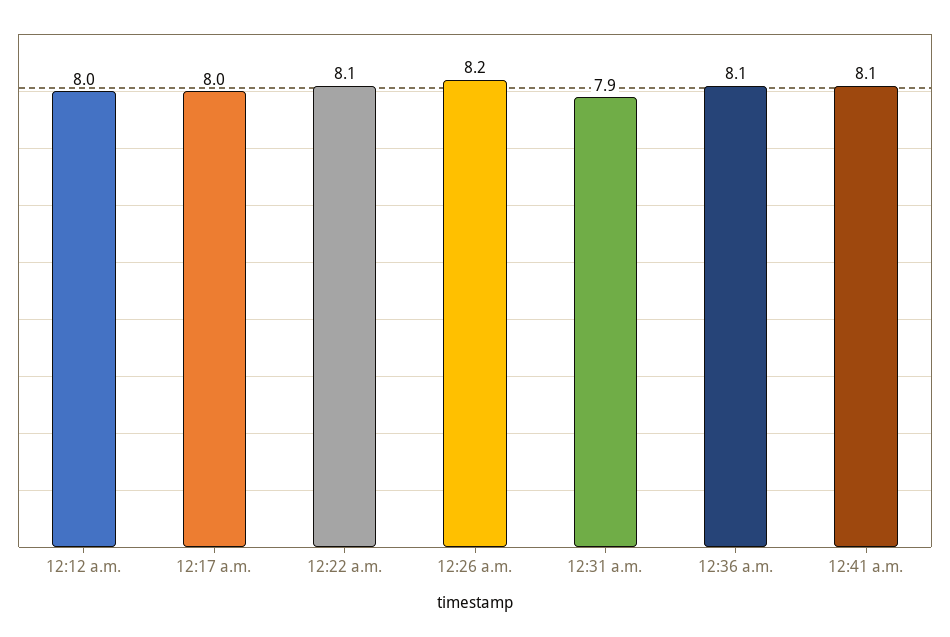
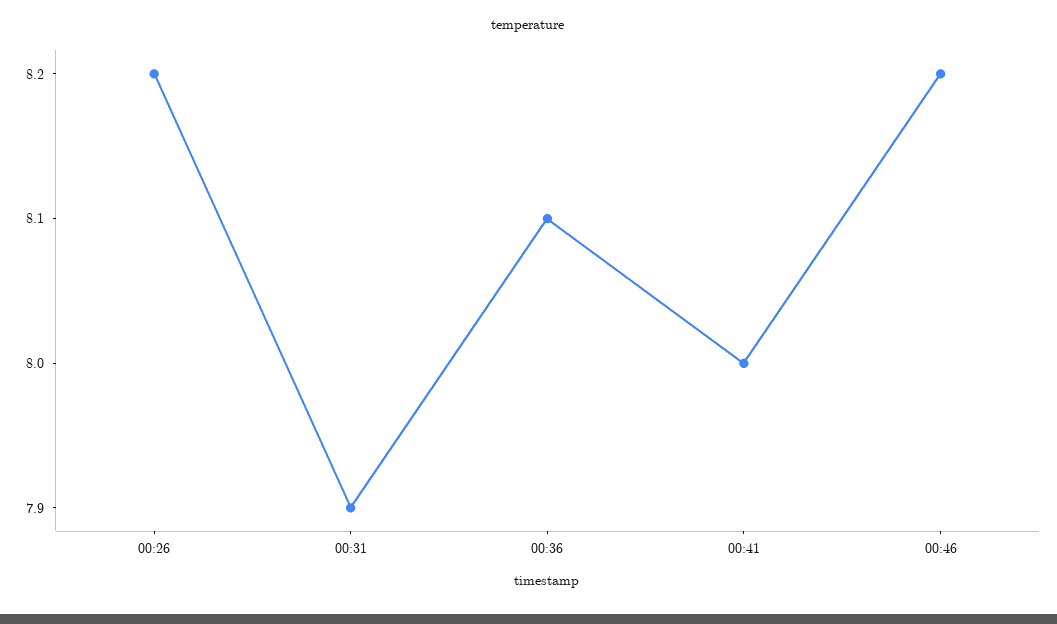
12:12 a.m.: 8 -> none
12:17 a.m.: 8 -> none
12:22 a.m.: 8.1 -> none
12:41 a.m.: 8.1 -> 8
00:46: none -> 8.2

